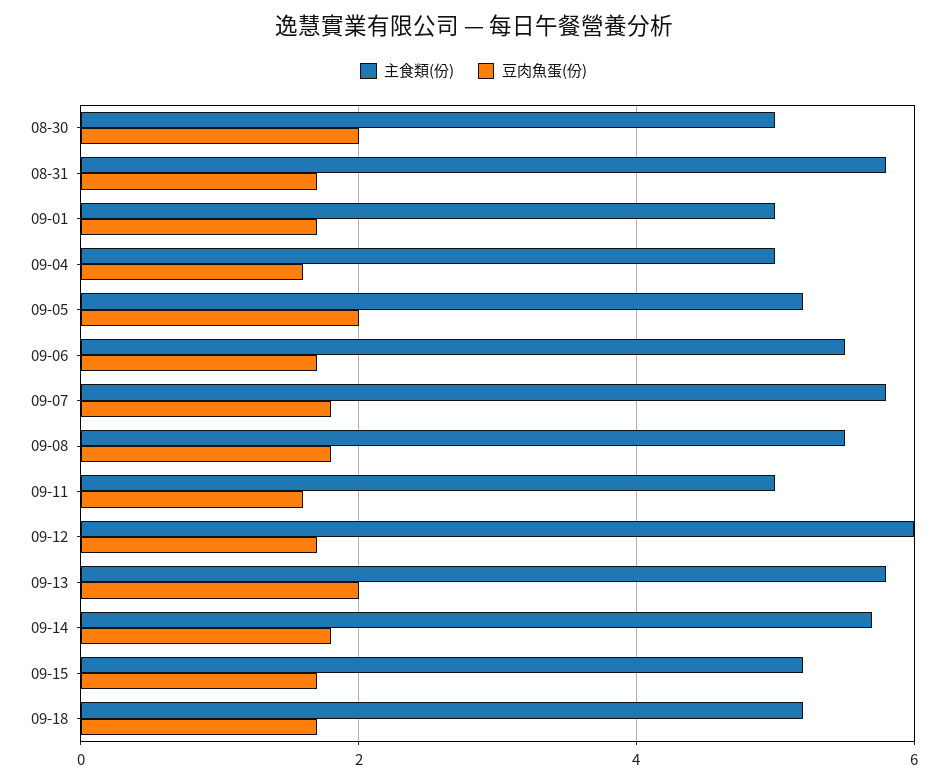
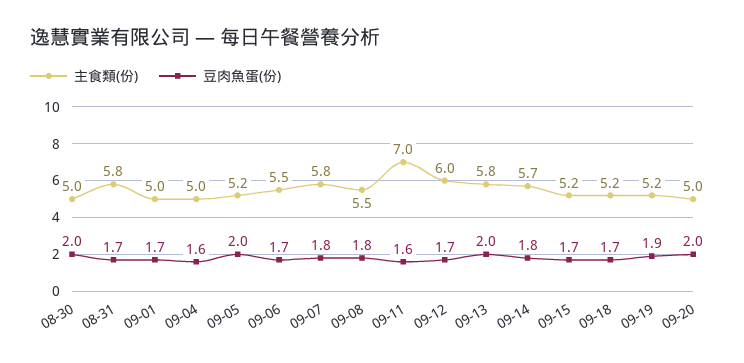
主食類(份), 09-11: 5 -> 7
主食類(份), 09-19: none -> 5.2
豆肉魚蛋(份), 09-19: none -> 1.9
主食類(份), 09-20: none -> 5
豆肉魚蛋(份), 09-20: none -> 2

